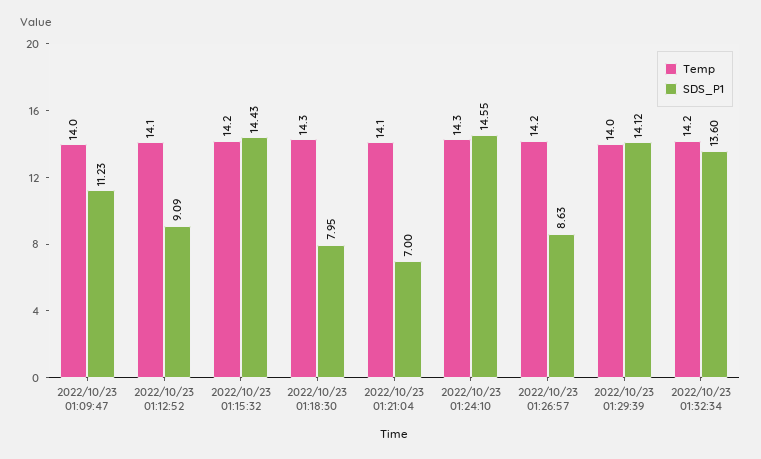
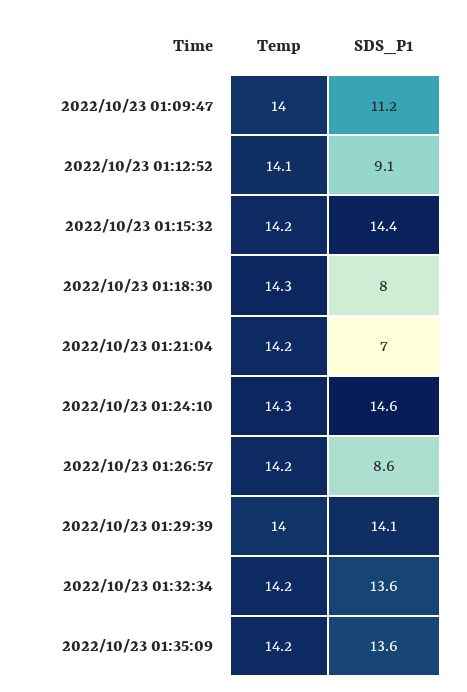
Temp, 2022/10/23 01:21:04: 14.1 -> 14.2
Temp, 2022/10/23 01:35:09: none -> 14.2
SDS_P1, 2022/10/23 01:35:09: none -> 13.6

